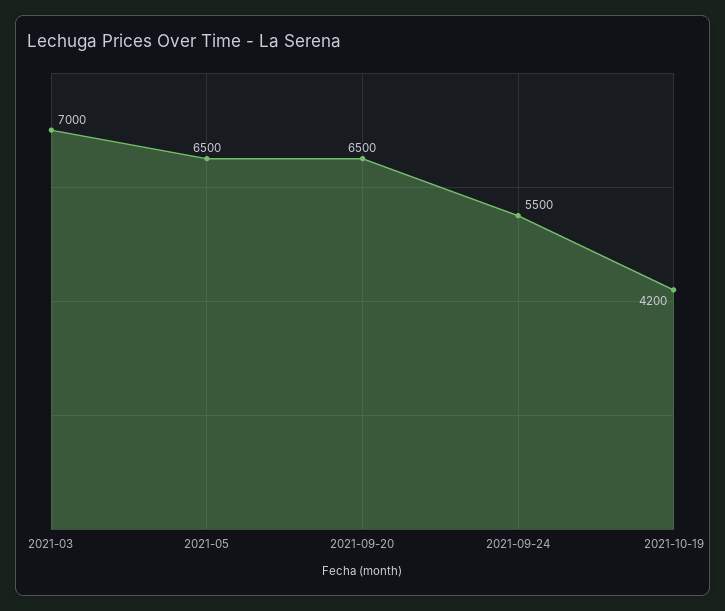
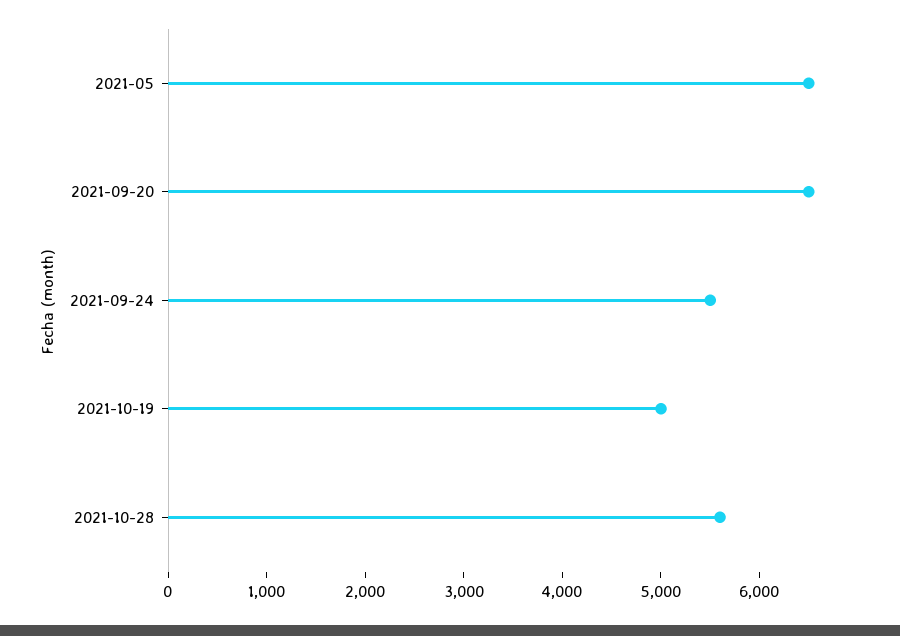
2021-03: 7000 -> none
2021-10-19: 4200 -> 5000
2021-10-28: none -> 5600

